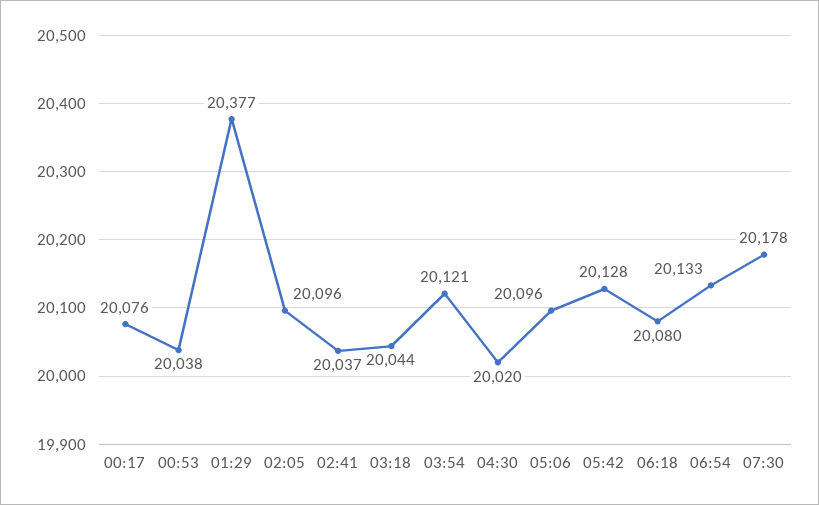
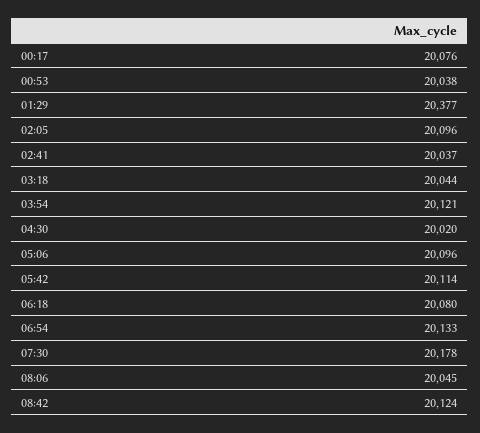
05:42: 20128 -> 20114
08:06: none -> 20045
08:42: none -> 20124

